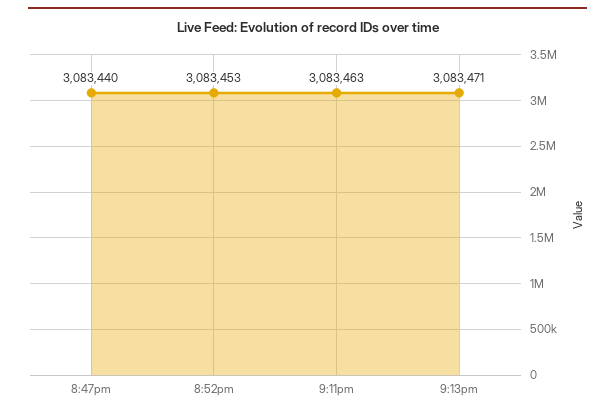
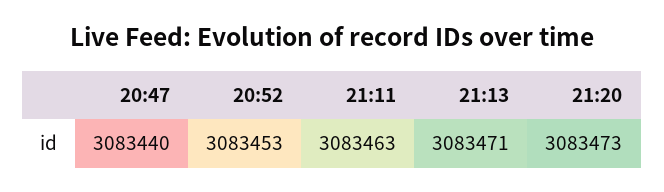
21:20: none -> 3083473

